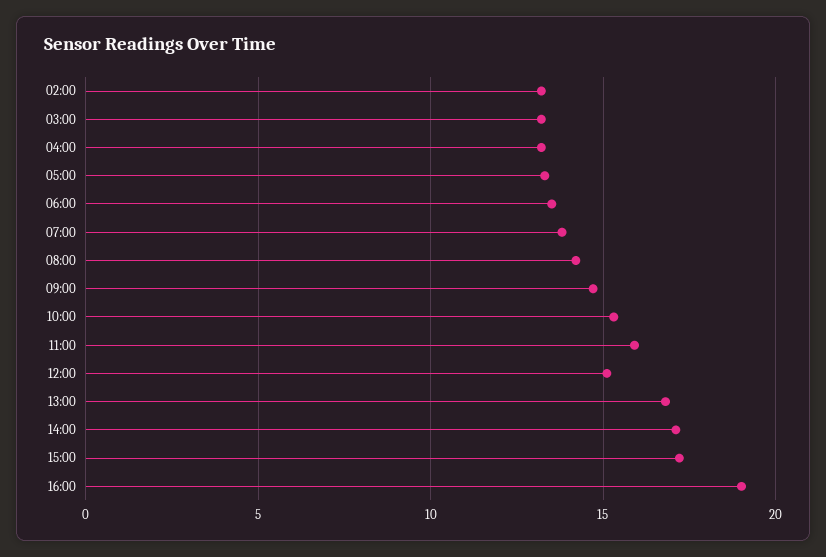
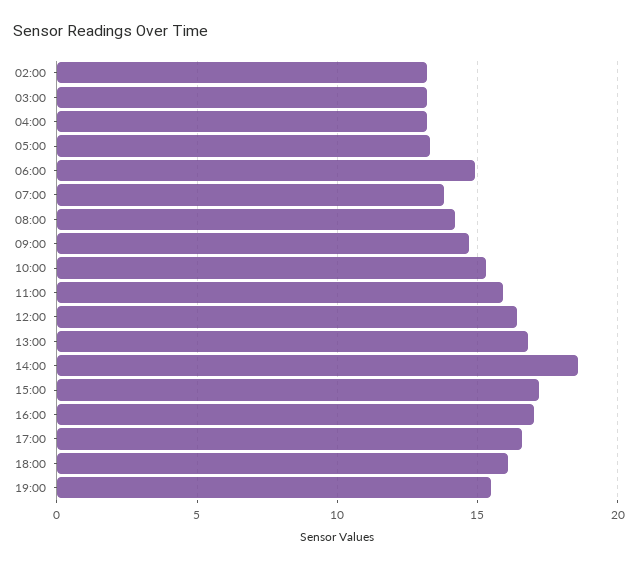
06:00: 13.5 -> 15
12:00: 15 -> 16.5
14:00: 17 -> 18.5
16:00: 19 -> 17
17:00: none -> 16.5
18:00: none -> 16
19:00: none -> 15.5

